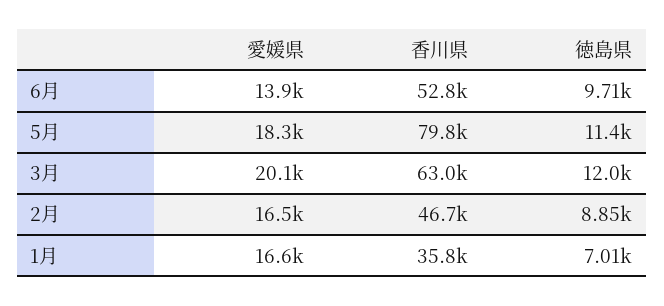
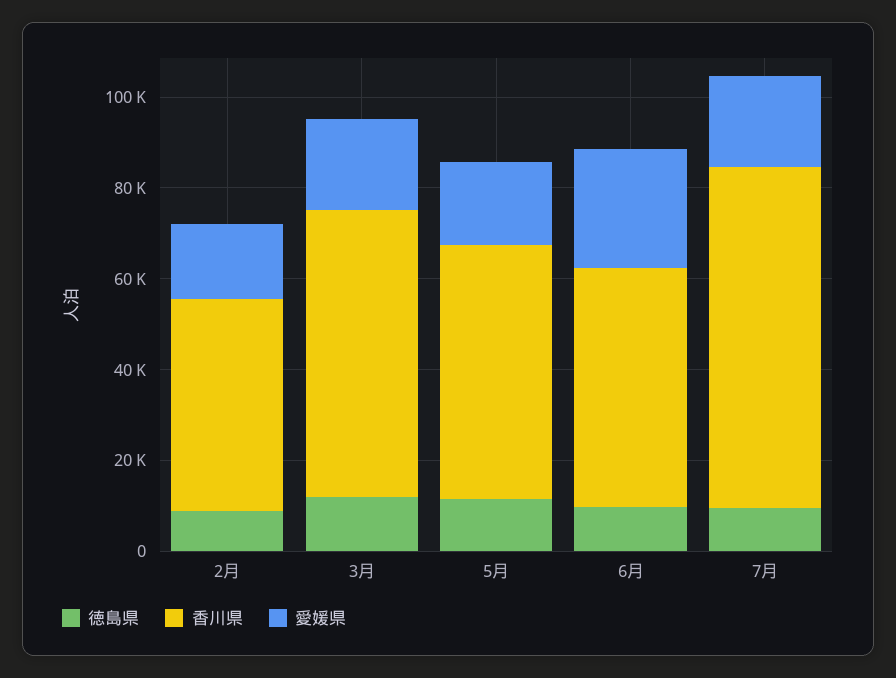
愛媛県, 6月: 13900 -> 25000
香川県, 5月: 79800 -> 55000
愛媛県, 1月: 16600 -> none
香川県, 1月: 35800 -> none
徳島県, 1月: 7010 -> none
徳島県, 7月: none -> 10000
香川県, 7月: none -> 75000
愛媛県, 7月: none -> 20000

